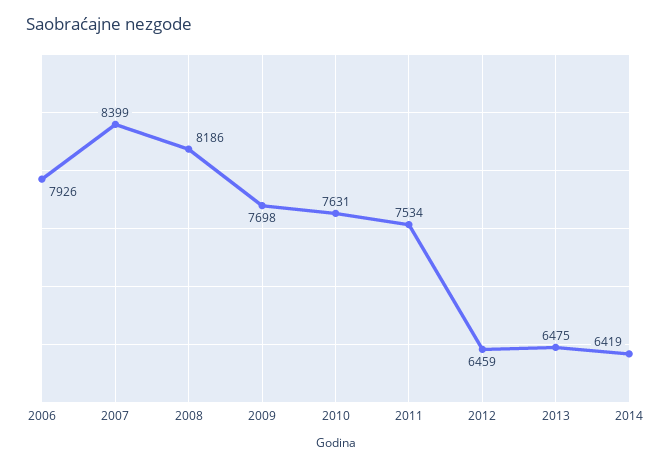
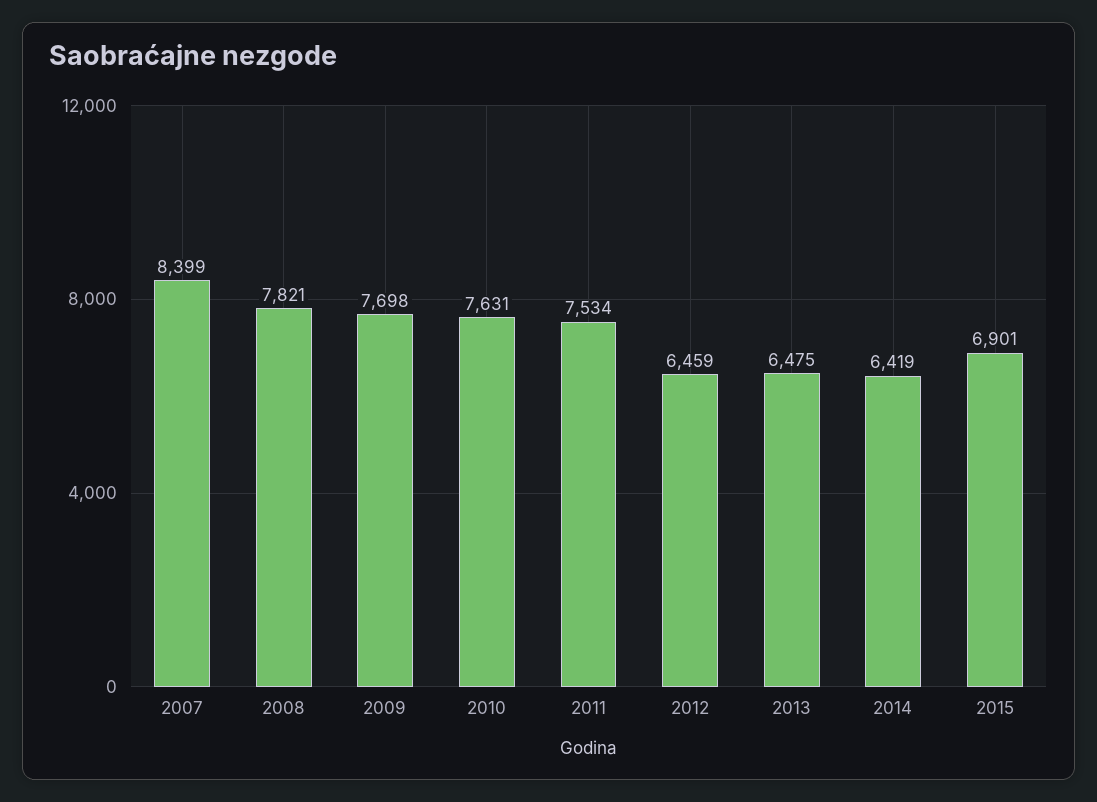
2006: 7926 -> none
2008: 8186 -> 7821
2015: none -> 6901

